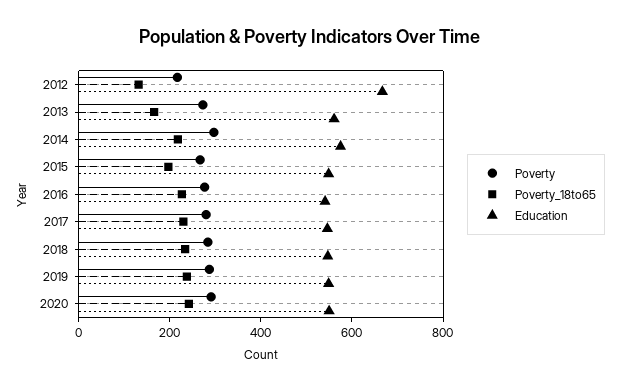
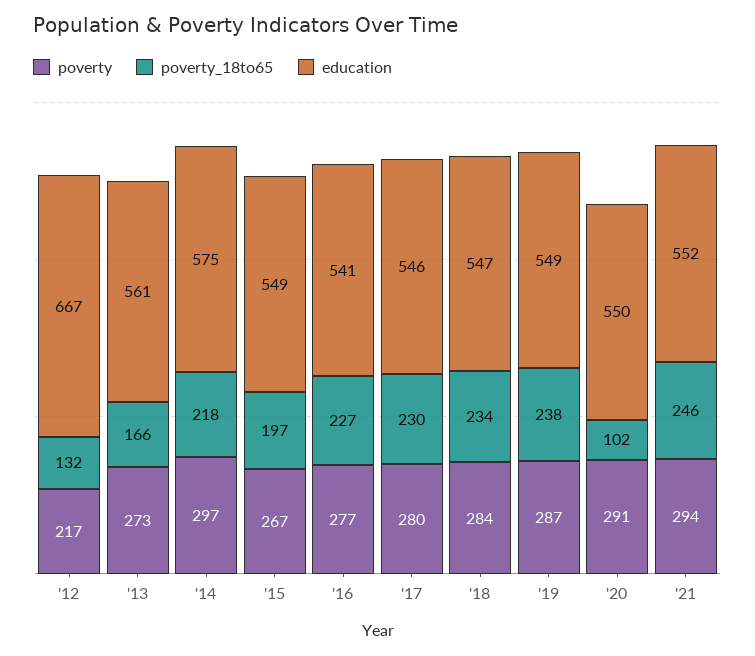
Poverty_18to65, 2020: 250 -> 102
Poverty, '21: none -> 294
Poverty_18to65, '21: none -> 246
Education, '21: none -> 552

